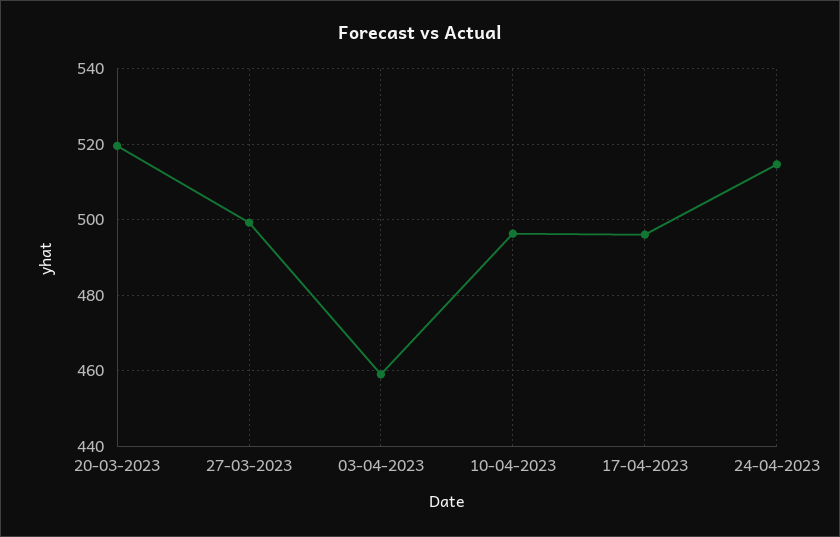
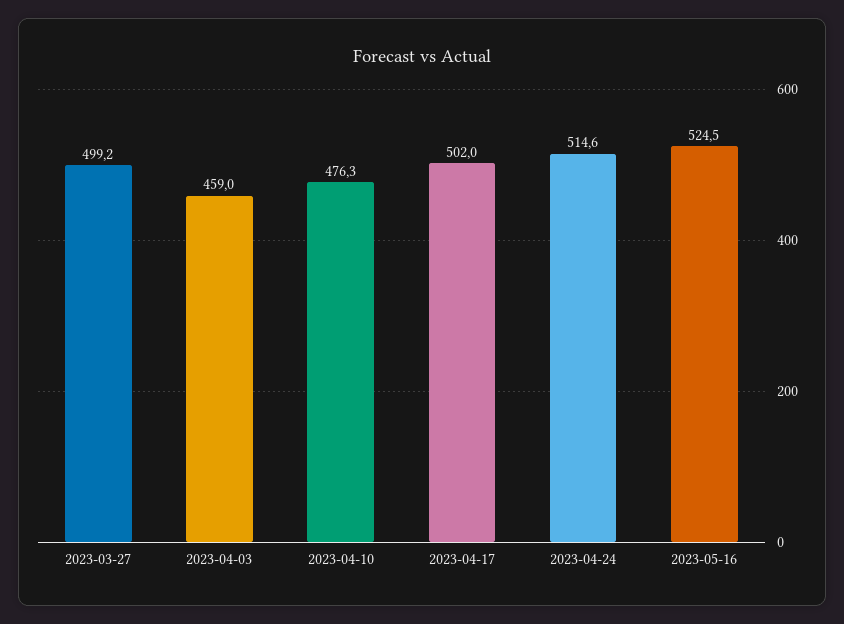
20-03-2023: 520 -> none
10-04-2023: 496 -> 476.3
17-04-2023: 496 -> 502
2023-05-16: none -> 524.5

